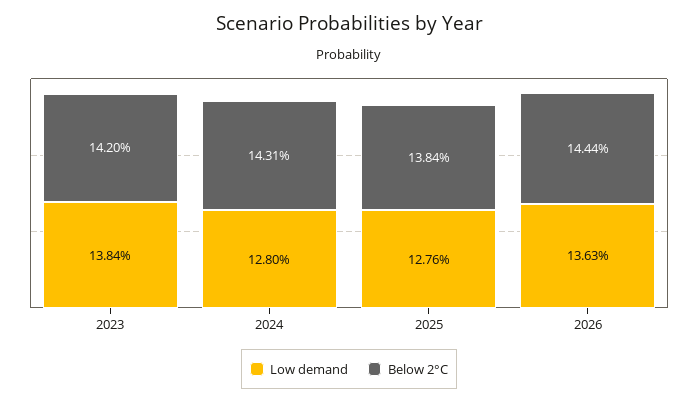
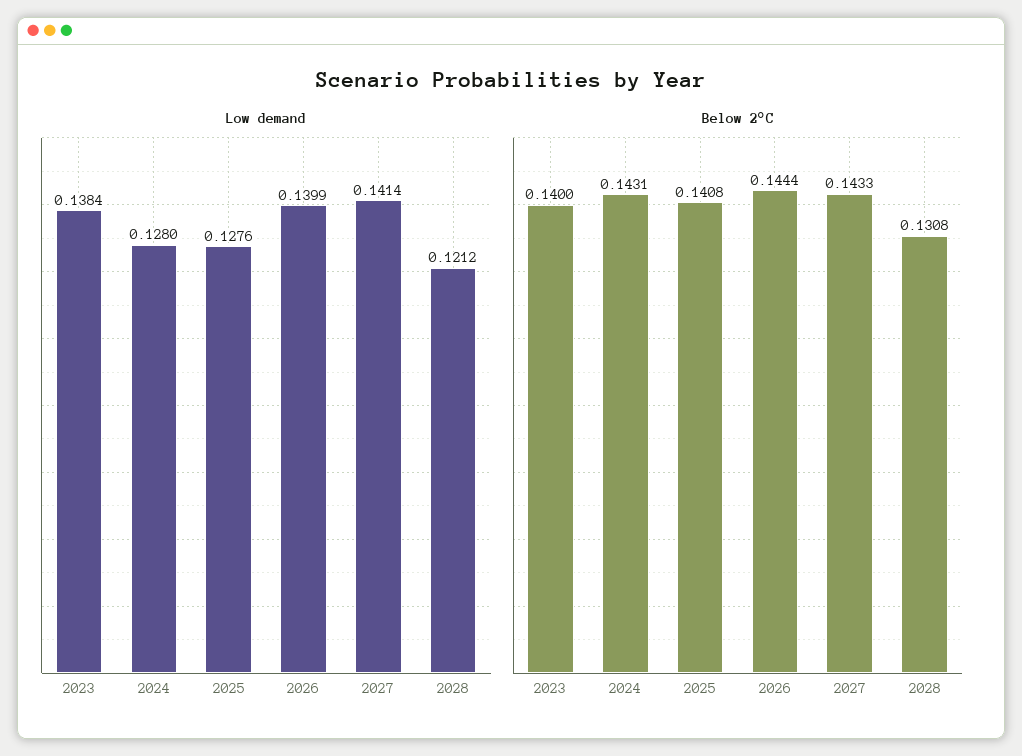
Below 2°C, 2023: 0.142 -> 0.14
Below 2°C, 2025: 0.1384 -> 0.1408
Low demand, 2026: 0.1363 -> 0.1399
Low demand, 2027: none -> 0.1414
Low demand, 2028: none -> 0.1212
Below 2°C, 2027: none -> 0.1433
Below 2°C, 2028: none -> 0.1308

